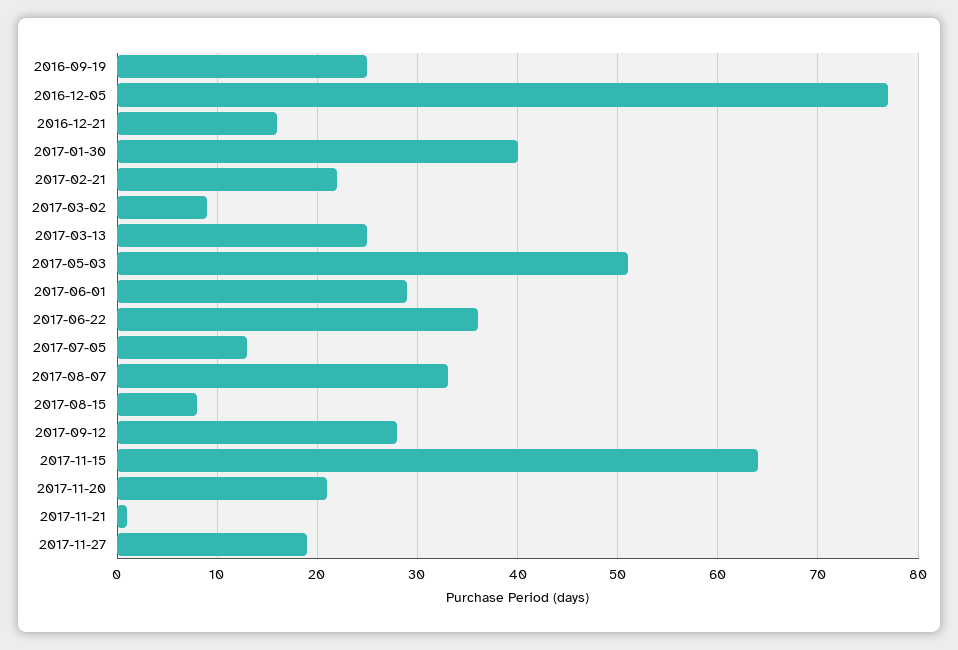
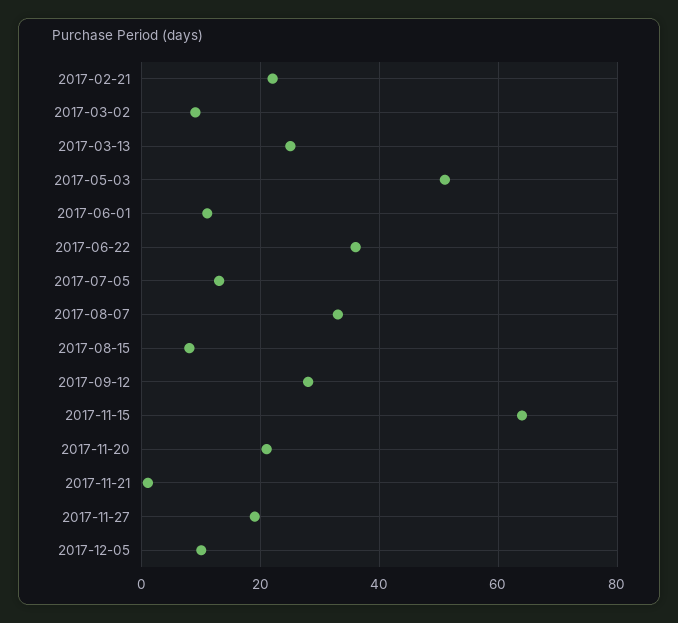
2016-09-19: 25 -> none
2016-12-05: 77 -> none
2016-12-21: 16 -> none
2017-01-30: 40 -> none
2017-06-01: 29 -> 10
2017-12-05: none -> 10

